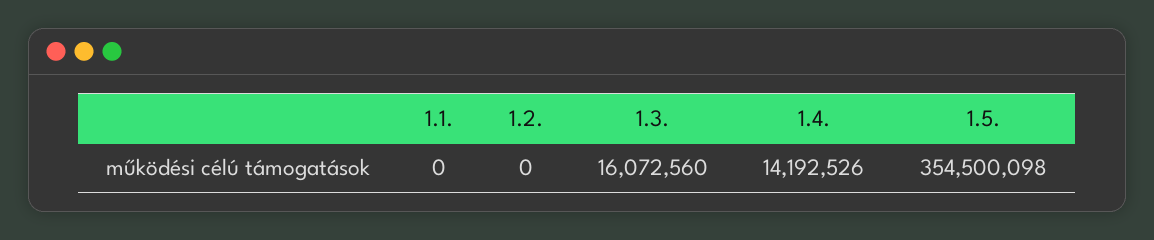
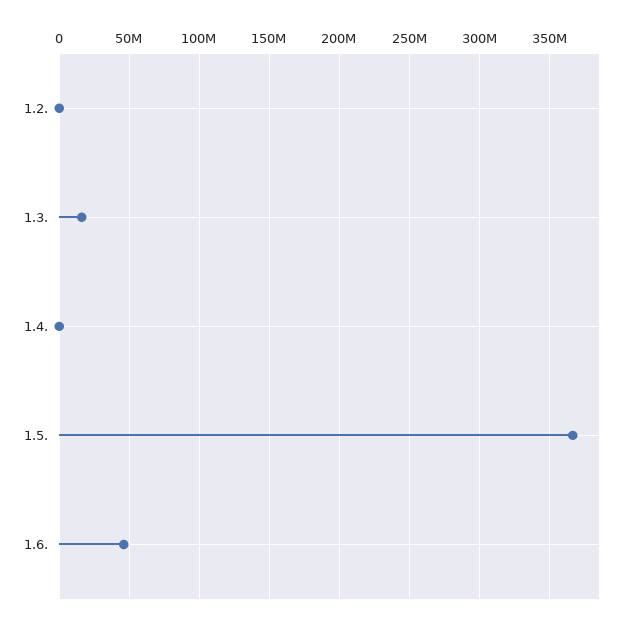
1.1.: 0 -> none
1.4.: 14192526 -> 0
1.5.: 354500098 -> 365000000
1.6.: none -> 45000000

